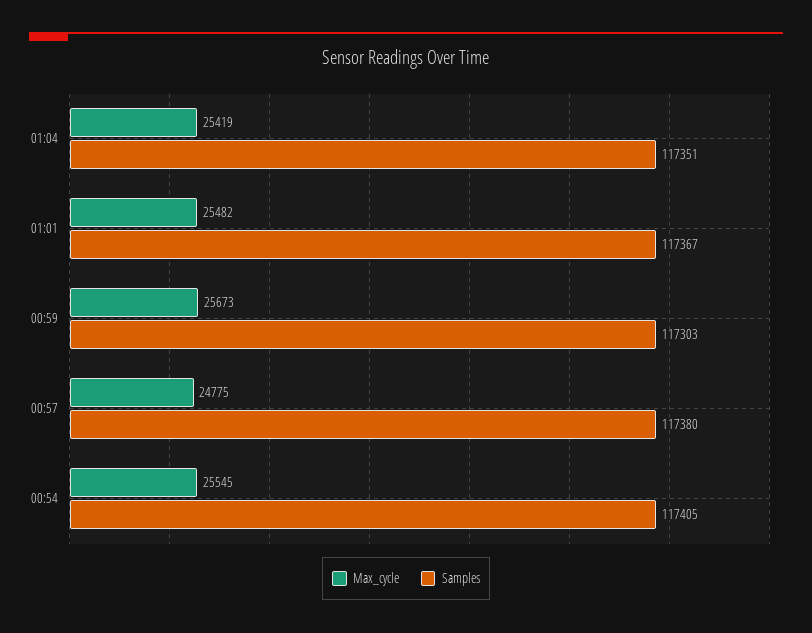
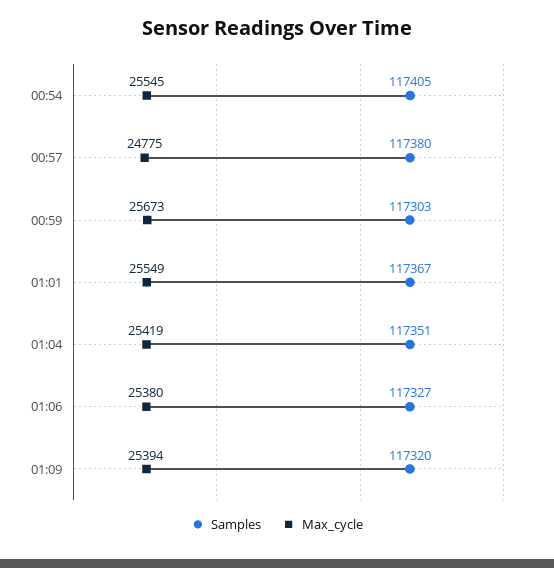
Max_cycle, 01:01: 25482 -> 25549
Samples, 01:06: none -> 117327
Max_cycle, 01:06: none -> 25380
Samples, 01:09: none -> 117320
Max_cycle, 01:09: none -> 25394

